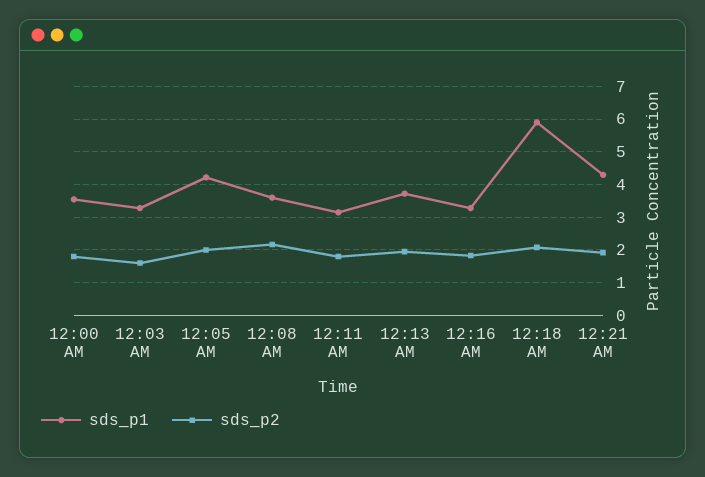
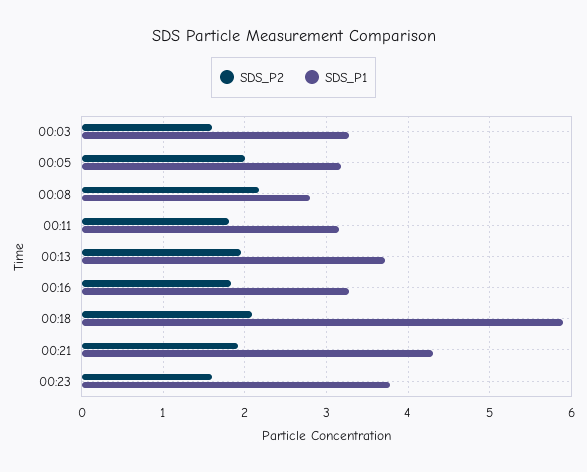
sds_p1, 12:00 AM: 3.6 -> none
sds_p2, 12:00 AM: 1.8 -> none
sds_p1, 12:05 AM: 4.2 -> 3.2
sds_p1, 12:08 AM: 3.6 -> 2.8
sds_p2, 00:23: none -> 1.6
sds_p1, 00:23: none -> 3.8

